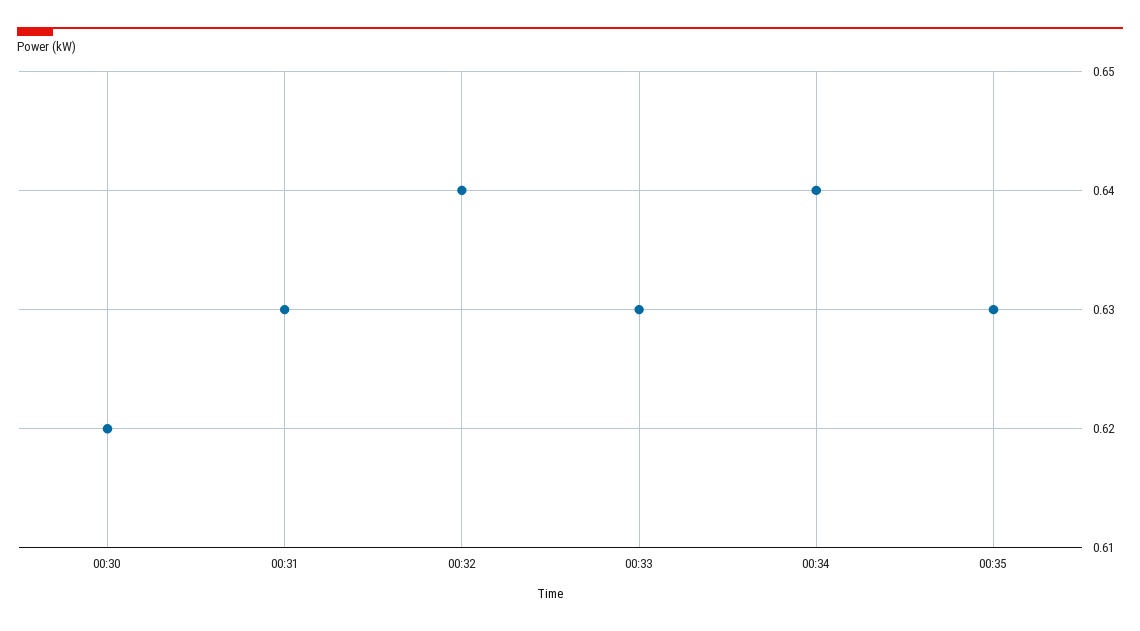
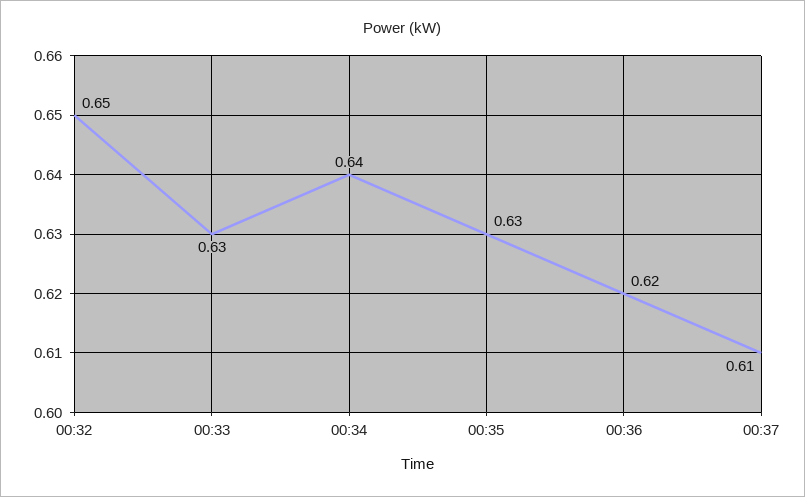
00:30: 0.62 -> none
00:31: 0.63 -> none
00:32: 0.64 -> 0.65
00:36: none -> 0.62
00:37: none -> 0.61

